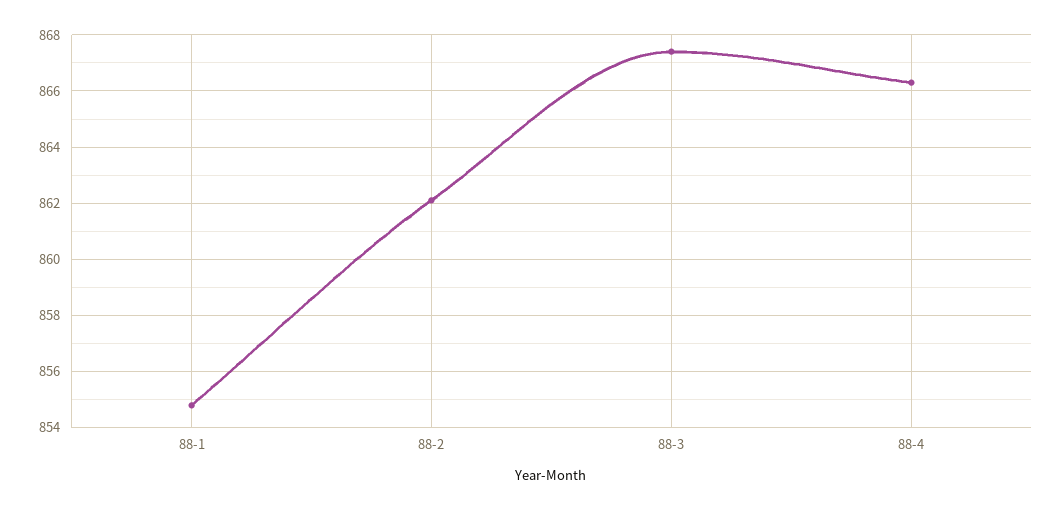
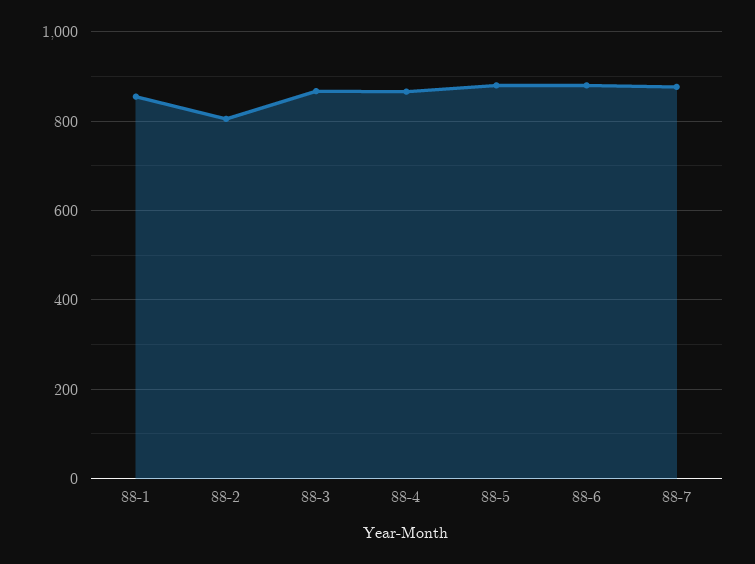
88-2: 862 -> 800
88-5: none -> 880
88-6: none -> 880
88-7: none -> 880

